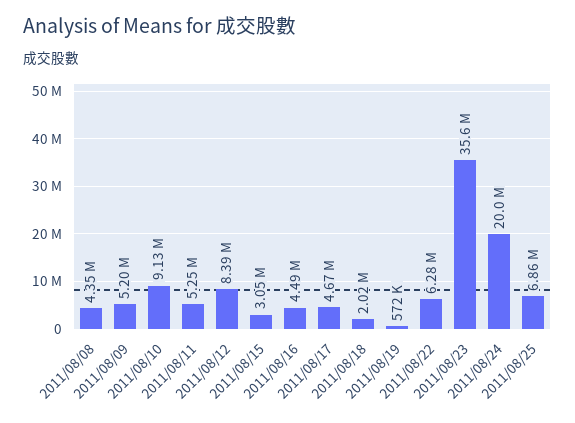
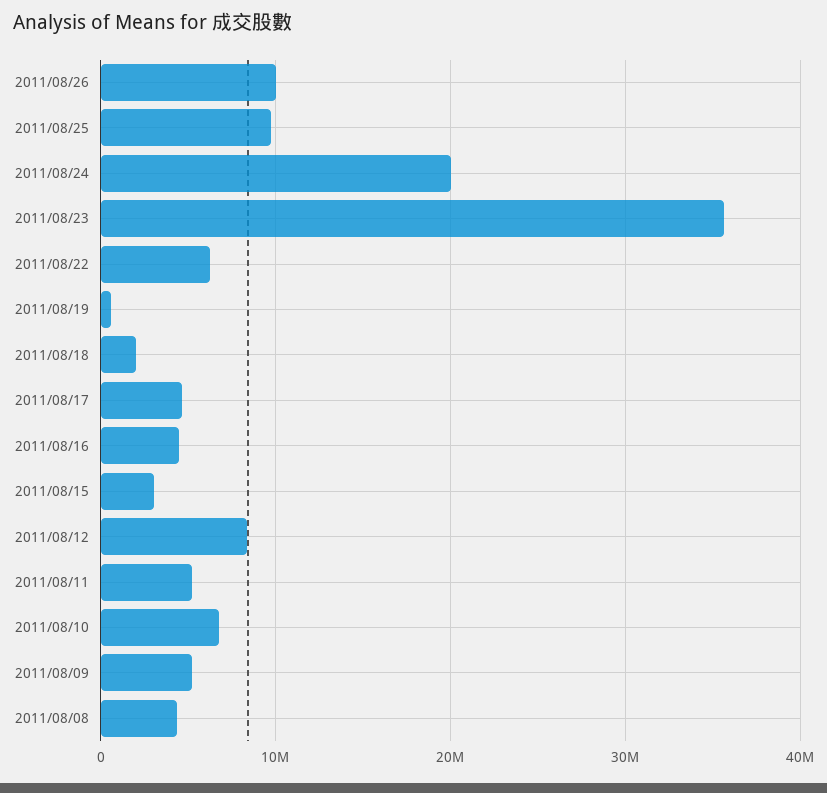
2011/08/10: 9130000 -> 7000000
2011/08/25: 6860000 -> 10000000
2011/08/26: none -> 10000000

